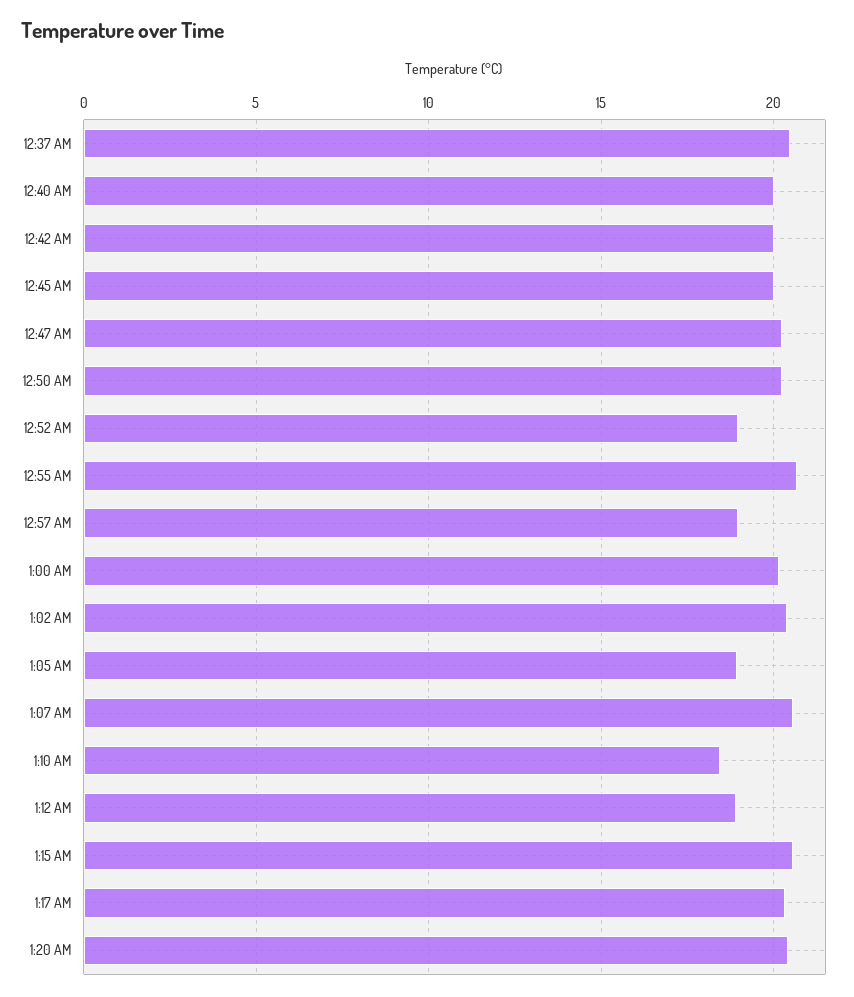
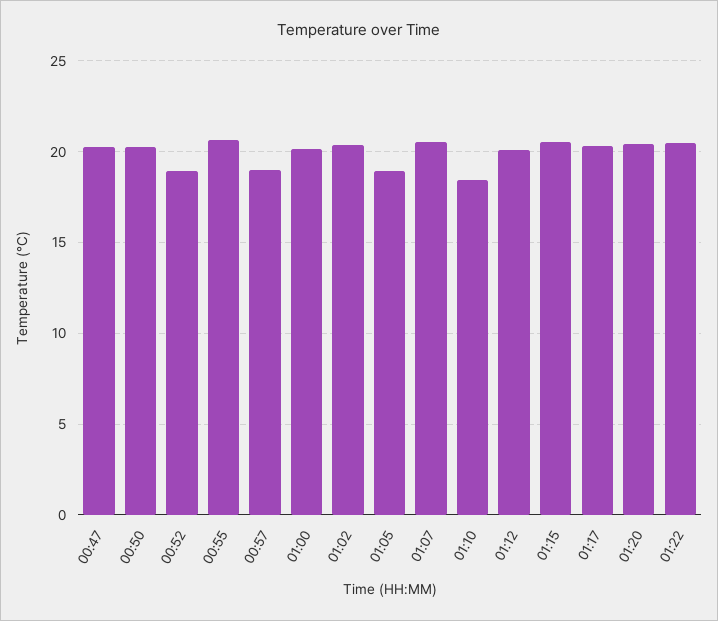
12:37 AM: 20.5 -> none
12:40 AM: 20 -> none
12:42 AM: 20 -> none
12:45 AM: 20 -> none
1:12 AM: 19 -> 20
01:22: none -> 20.5

